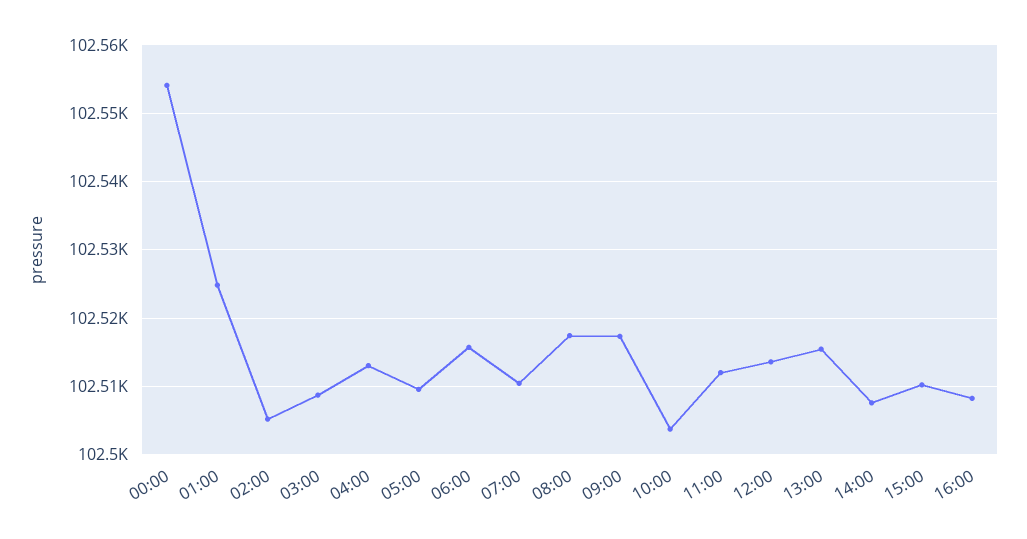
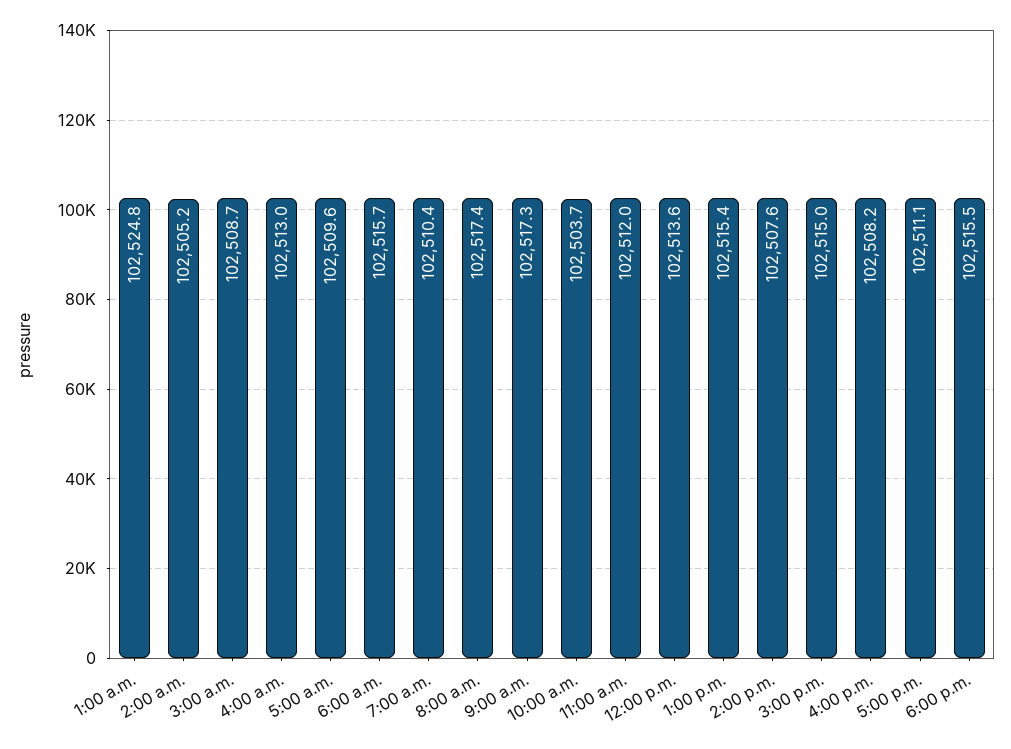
00:00: 102554 -> none
15:00: 102510 -> 102515
5:00 p.m.: none -> 102511.1
6:00 p.m.: none -> 102515.5

